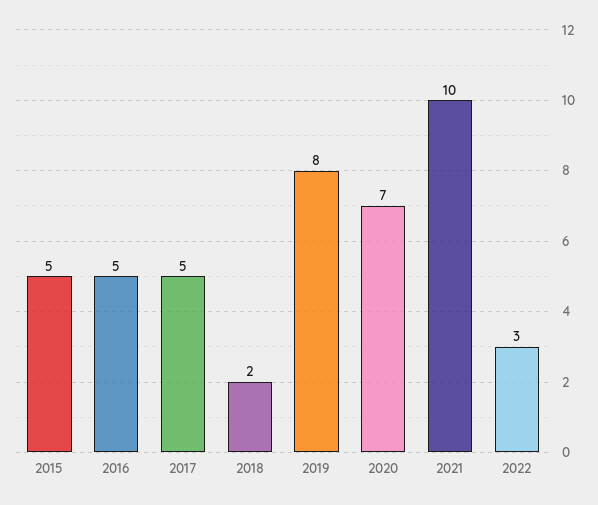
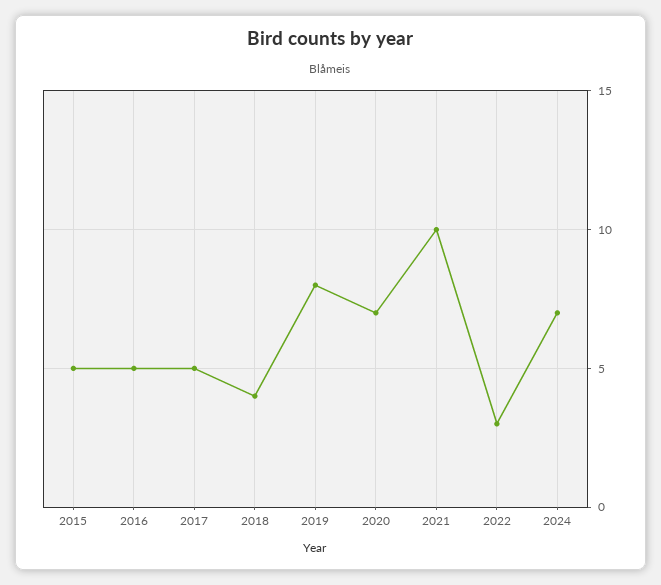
2018: 2 -> 4
2024: none -> 7

